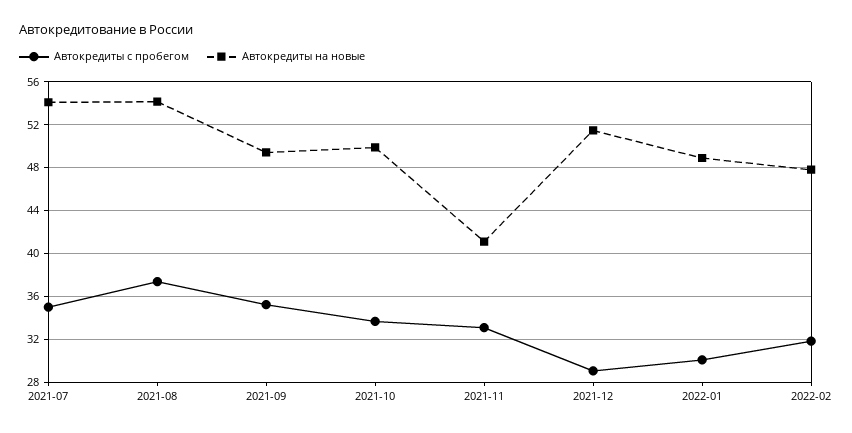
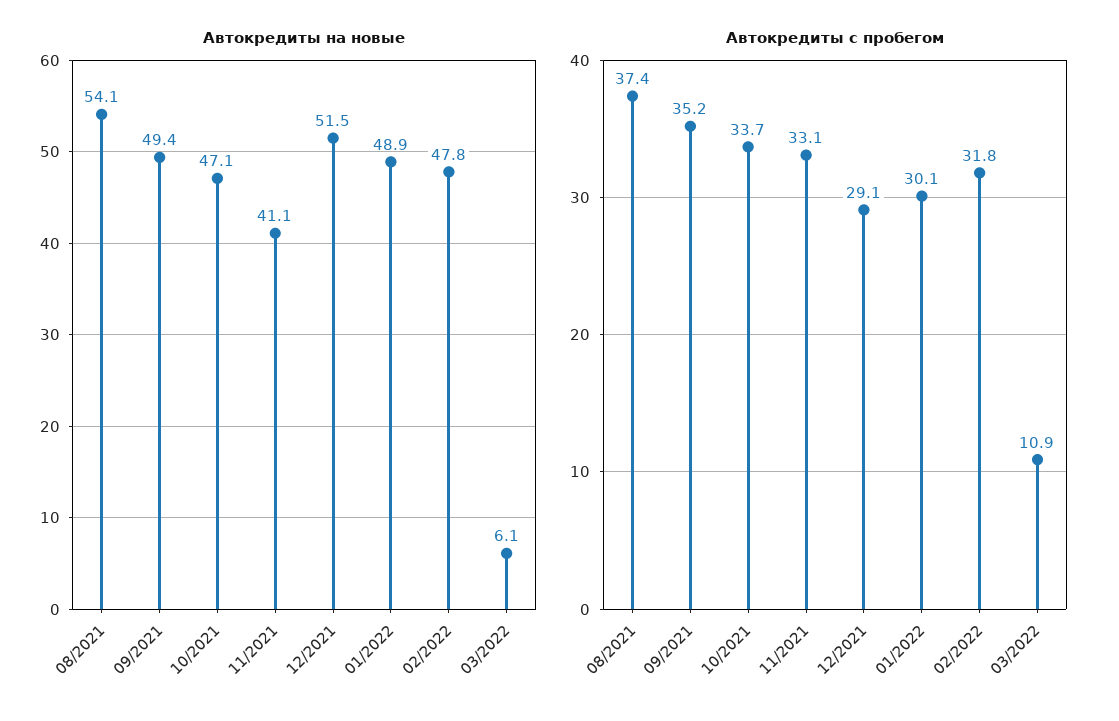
Автокредиты с пробегом, 2021-07: 35 -> none
Автокредиты на новые, 2021-07: 54 -> none
Автокредиты на новые, 2021-10: 50 -> 47.1
Автокредиты на новые, 03/2022: none -> 6.1
Автокредиты с пробегом, 03/2022: none -> 10.9

